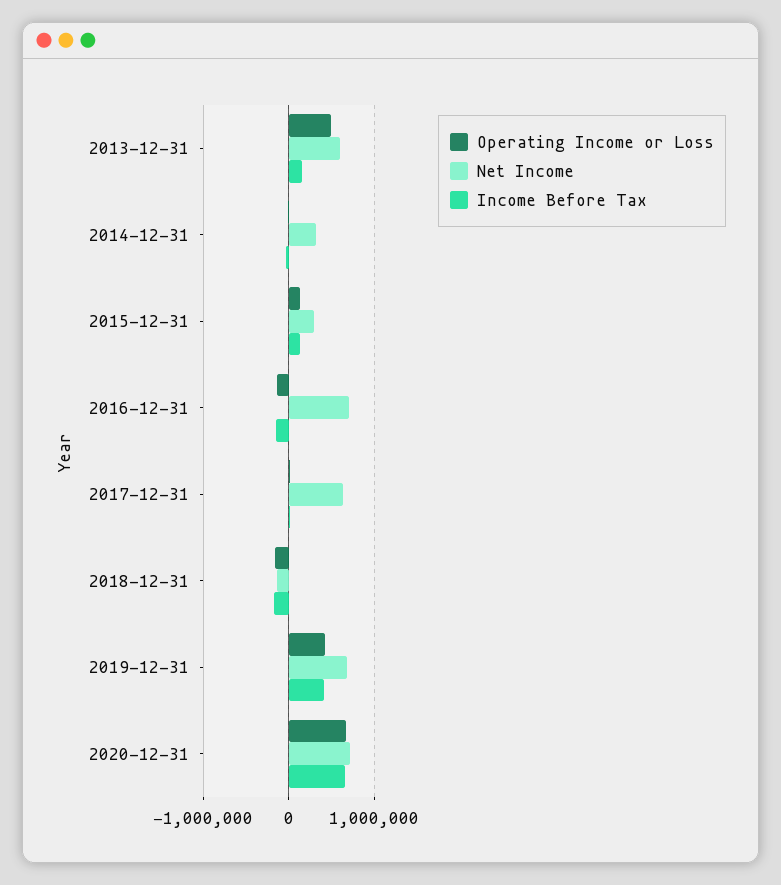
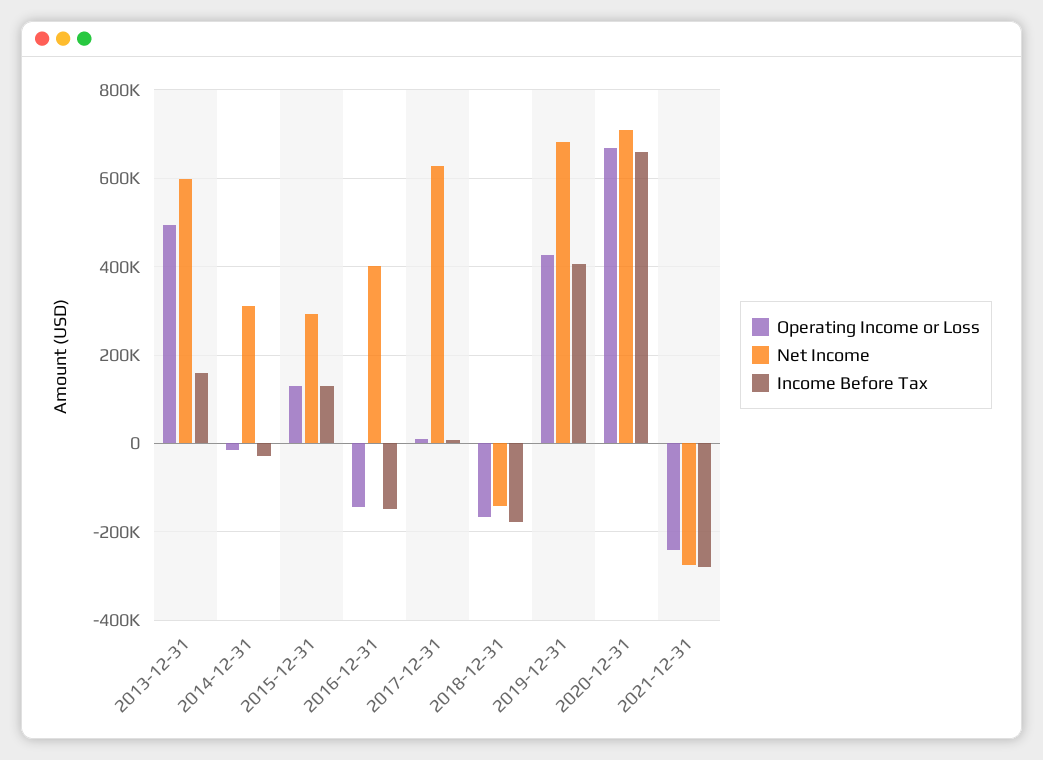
Net Income, 2016-12-31: 700000 -> 400000
Operating Income or Loss, 2021-12-31: none -> -240000
Net Income, 2021-12-31: none -> -280000
Income Before Tax, 2021-12-31: none -> -280000

